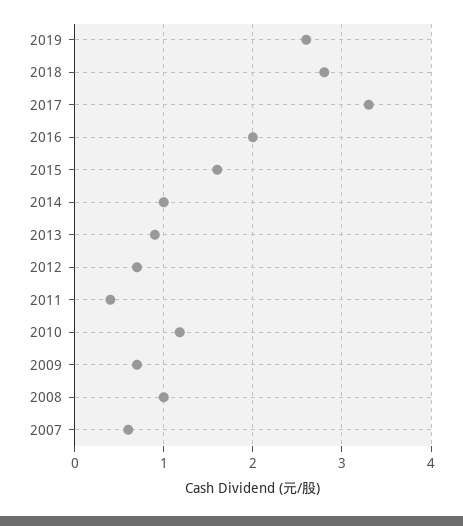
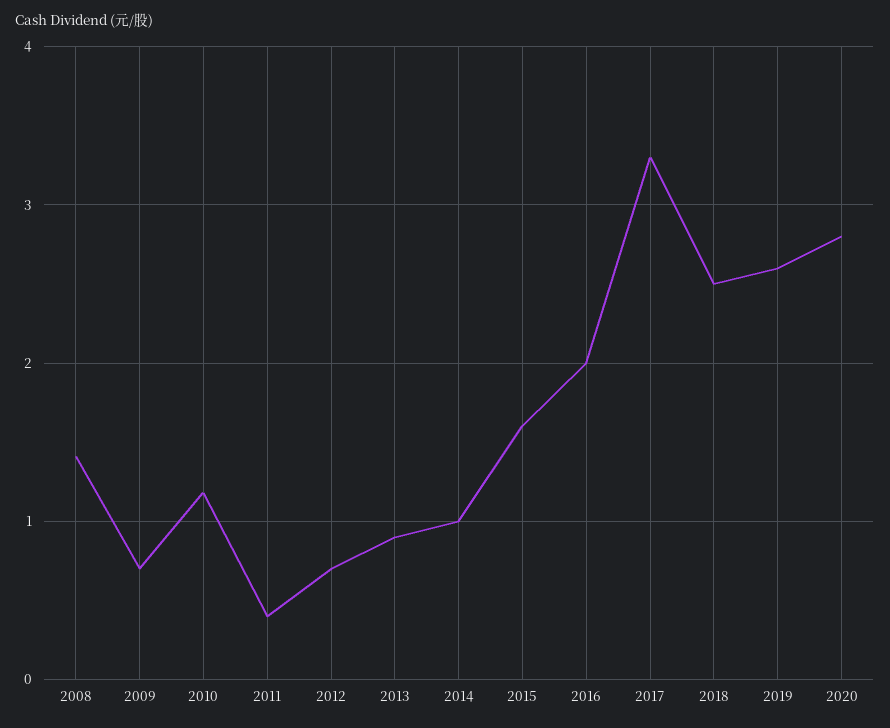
2018: 2.8 -> 2.5
2008: 1 -> 1.4
2007: 0.6 -> none
2020: none -> 2.8

